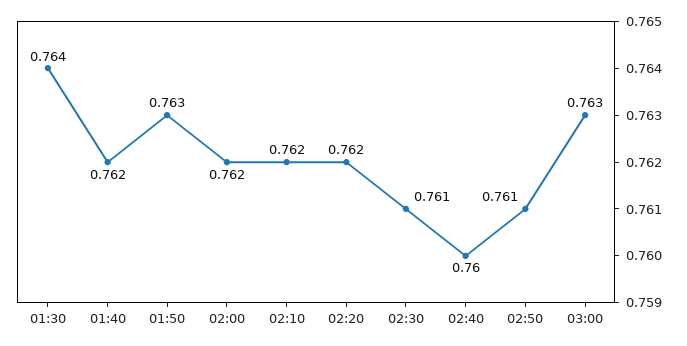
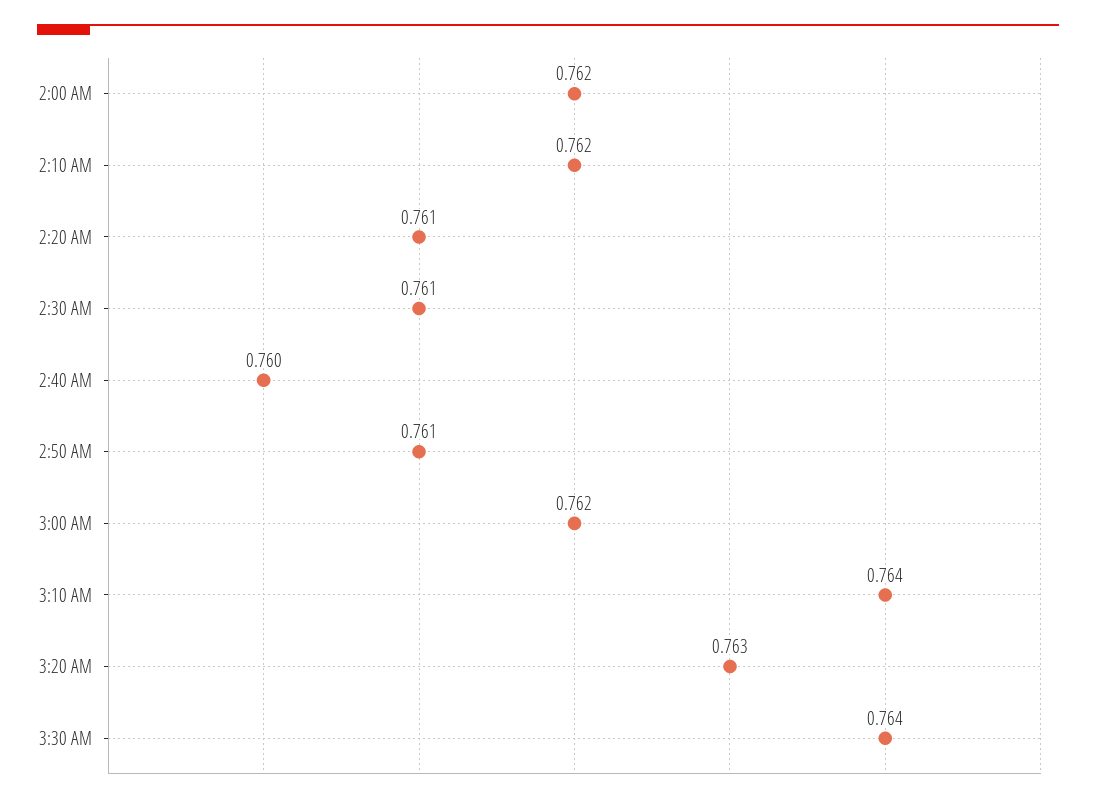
01:30: 0.764 -> none
01:40: 0.762 -> none
01:50: 0.763 -> none
02:20: 0.762 -> 0.761
03:00: 0.763 -> 0.762
3:10 AM: none -> 0.764
3:20 AM: none -> 0.763
3:30 AM: none -> 0.764

